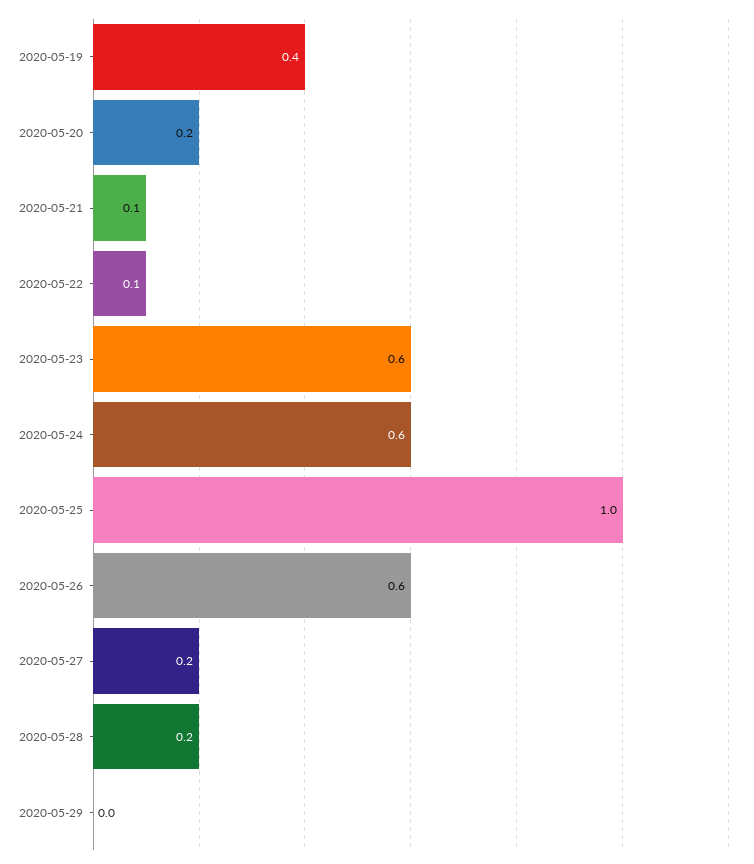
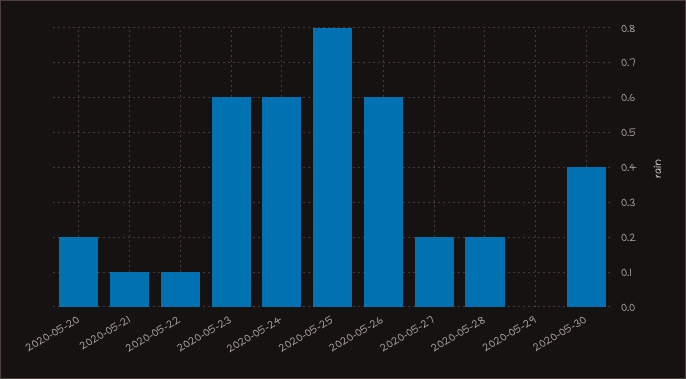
2020-05-19: 0.4 -> none
2020-05-25: 1 -> 0.8
2020-05-30: none -> 0.4

